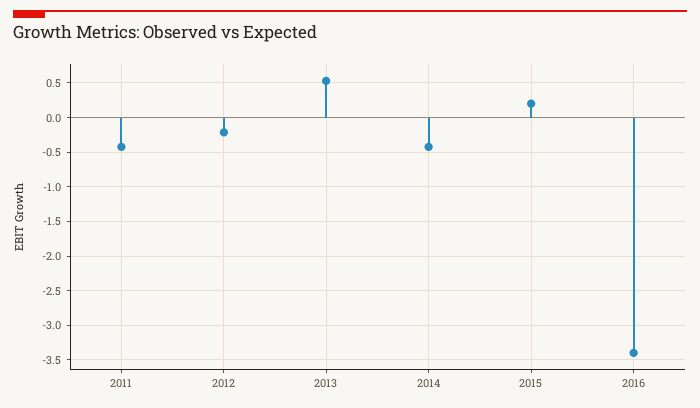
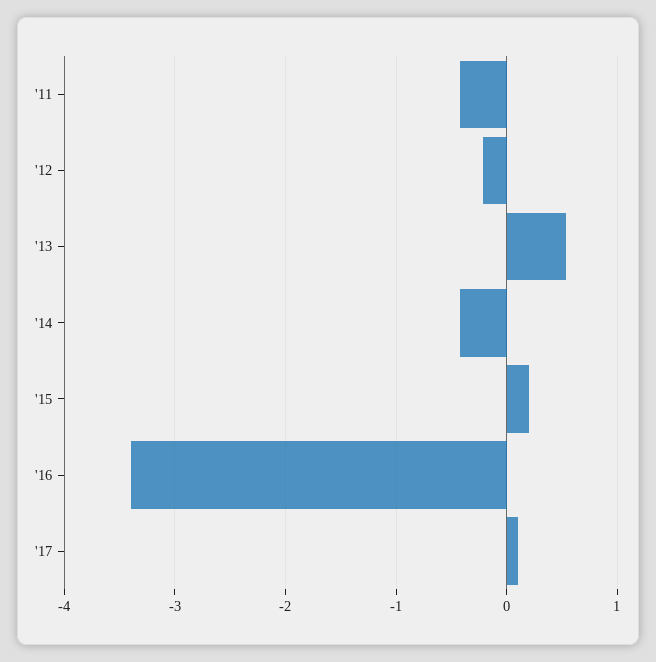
'17: none -> 0.1

